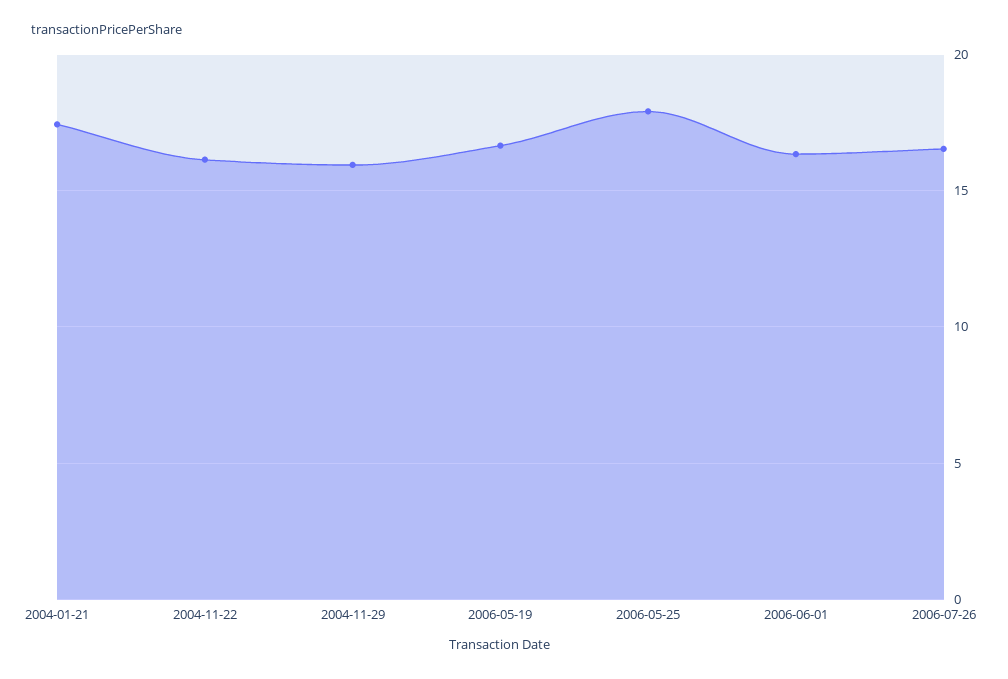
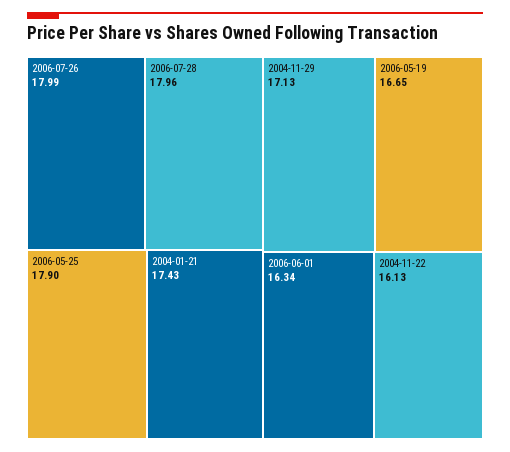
2004-11-29: 16 -> 17.13
2006-07-26: 16.5 -> 17.99
2006-07-28: none -> 17.96

